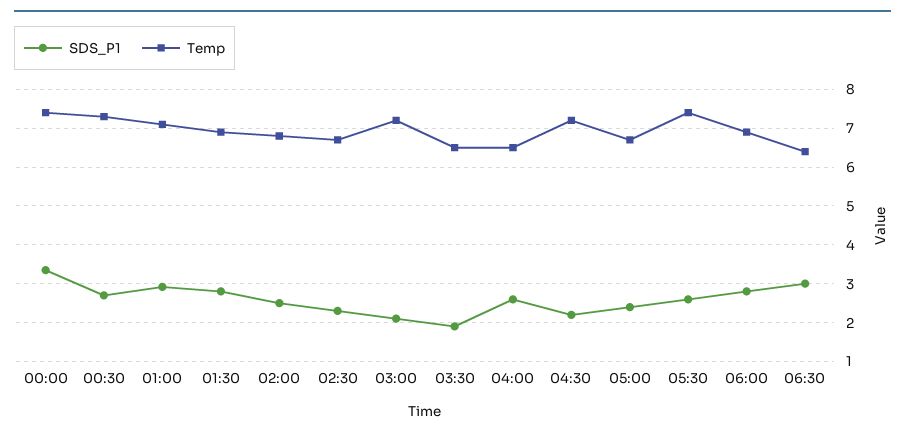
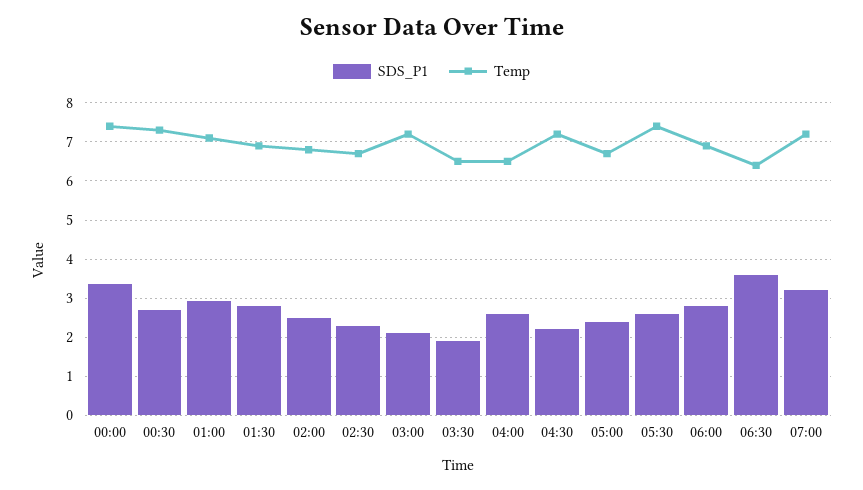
SDS_P1, 06:30: 3 -> 3.6
SDS_P1, 07:00: none -> 3.2
Temp, 07:00: none -> 7.2

